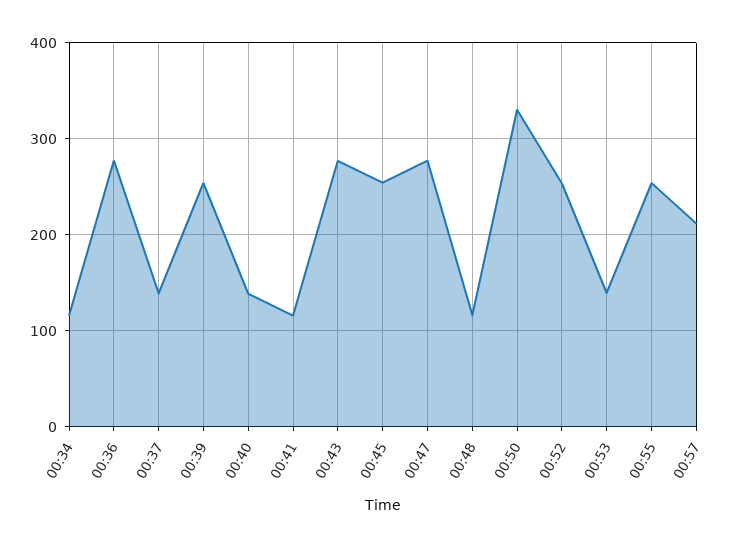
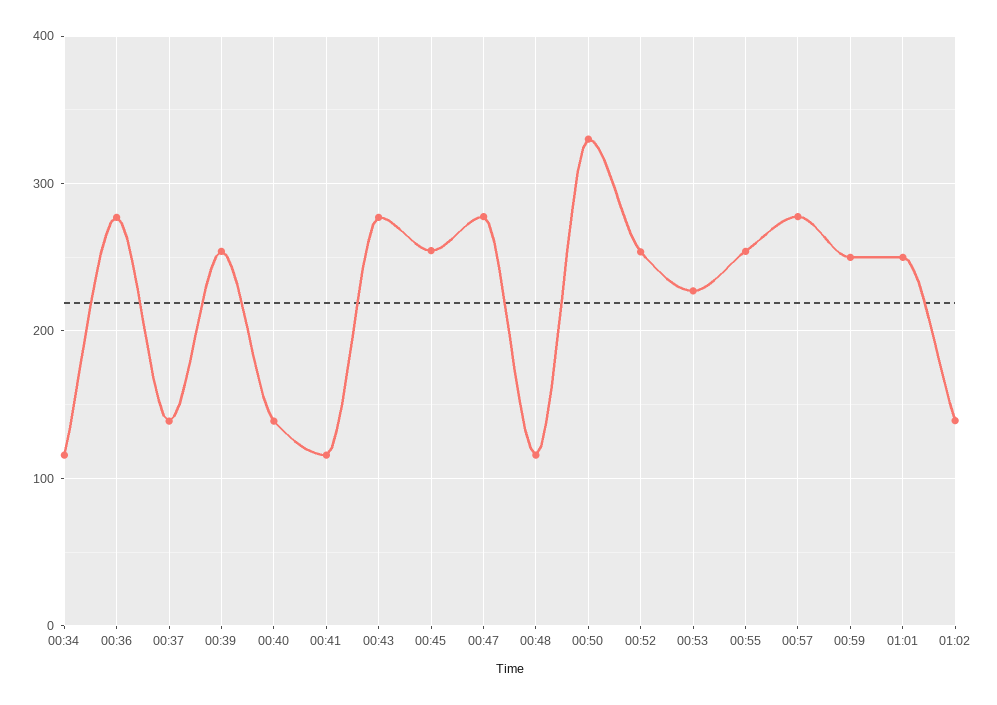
00:53: 140 -> 230
00:57: 210 -> 280
00:59: none -> 250
01:01: none -> 250
01:02: none -> 140

